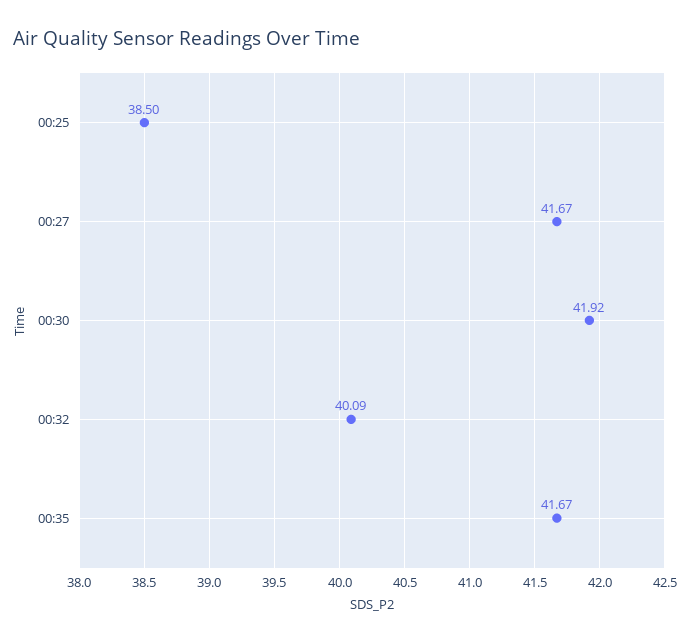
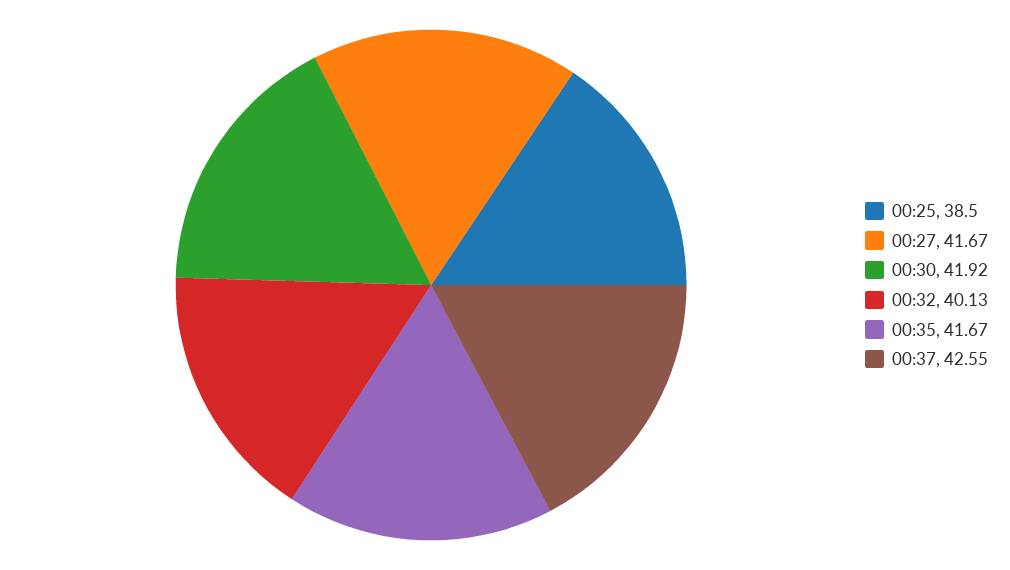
00:32: 40.09 -> 40.13
00:37: none -> 42.55

